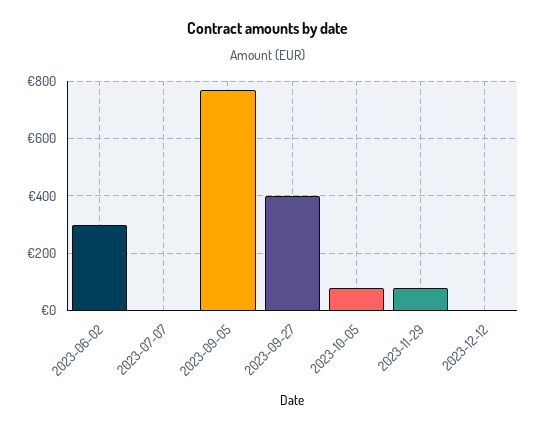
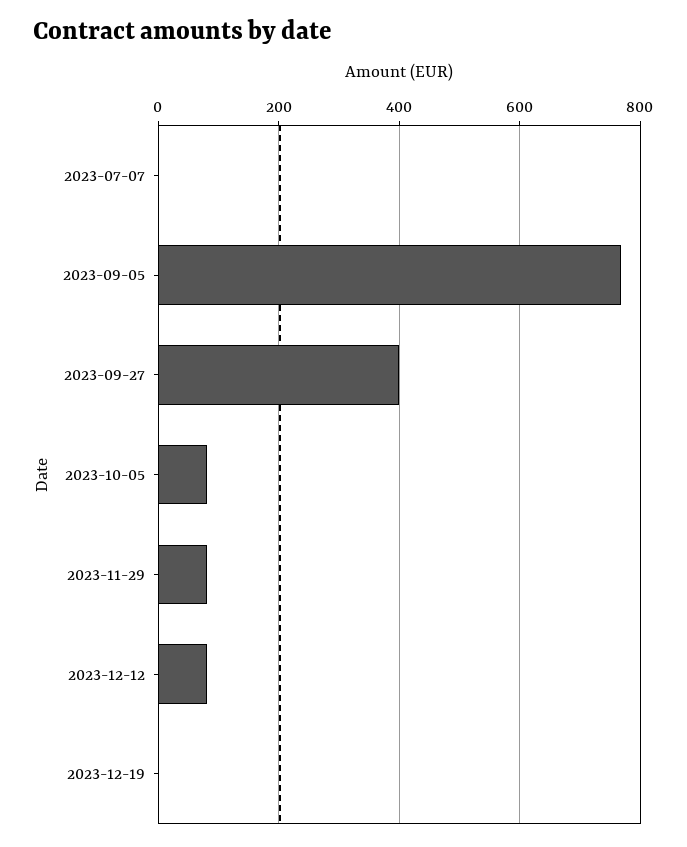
2023-06-02: 300 -> none
2023-12-12: 0 -> 80
2023-12-19: none -> 0

